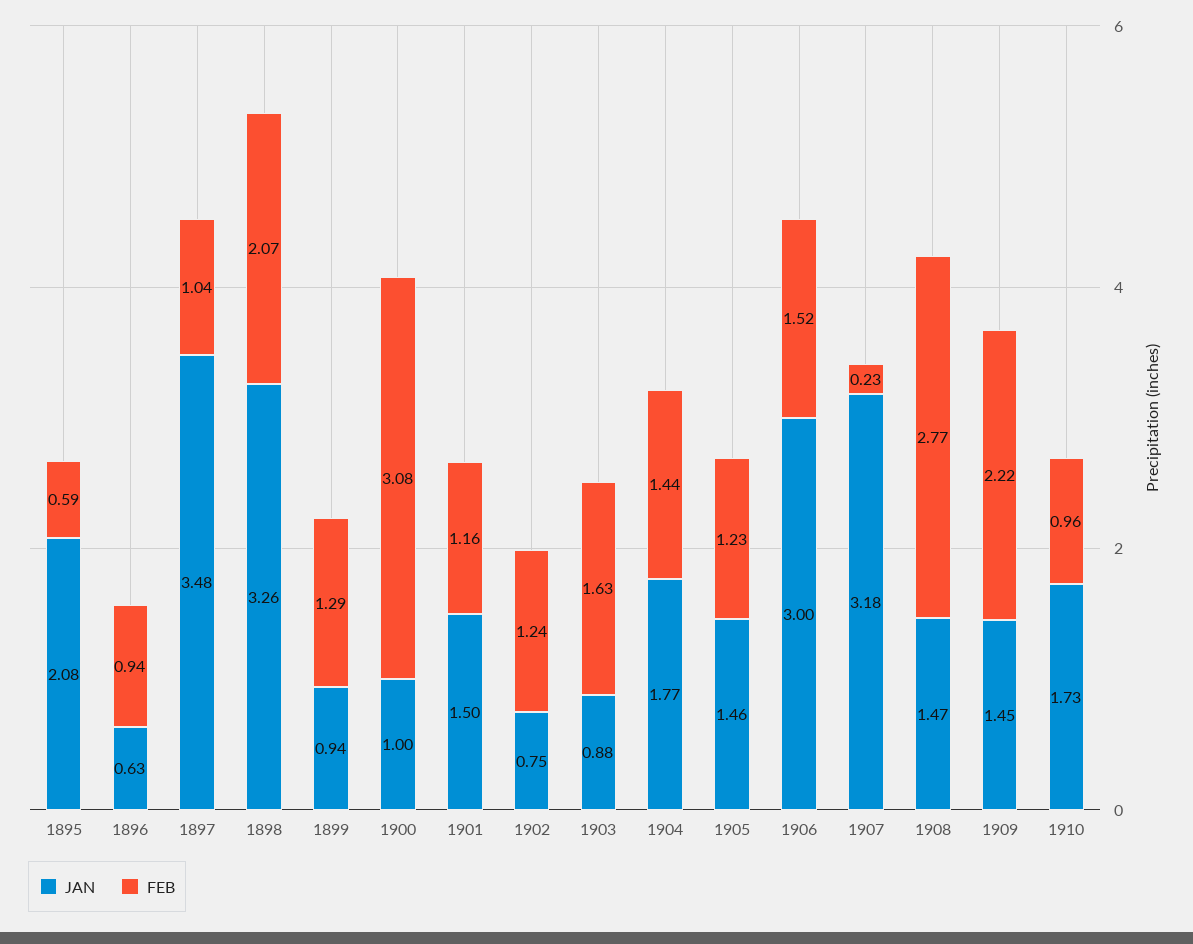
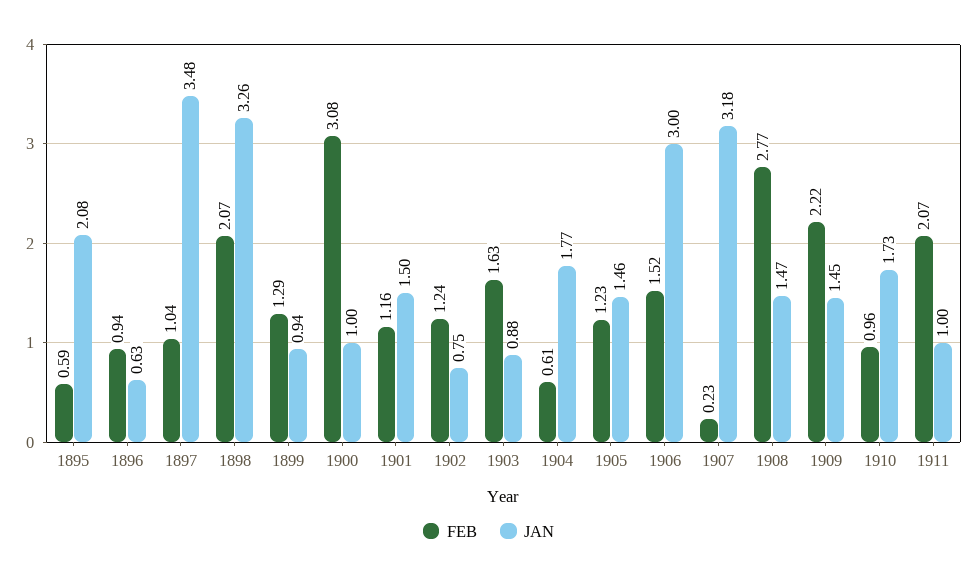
FEB, 1904: 1.44 -> 0.61
FEB, 1911: none -> 2.07
JAN, 1911: none -> 1

